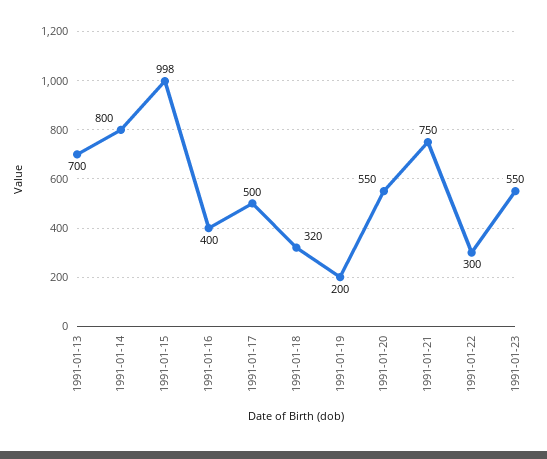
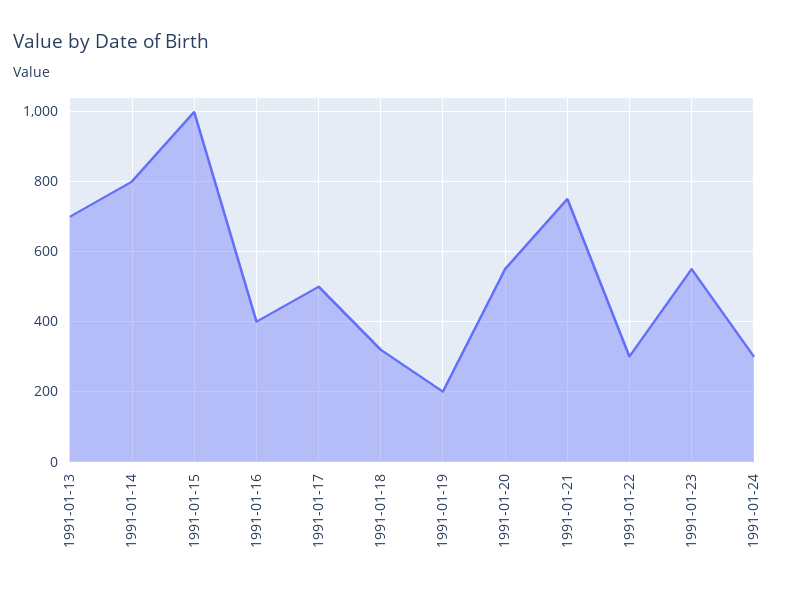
1991-01-24: none -> 300

